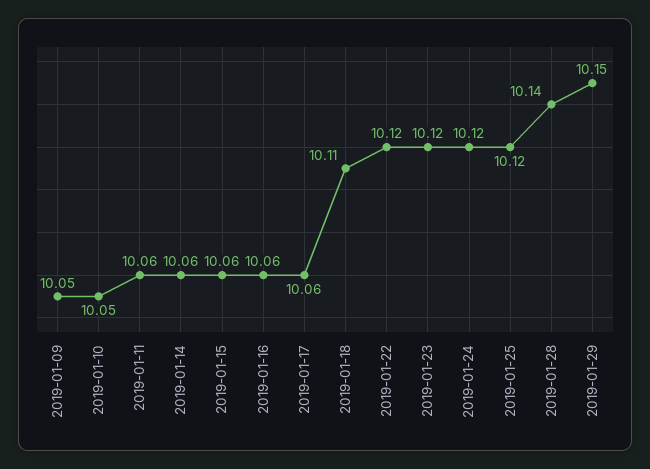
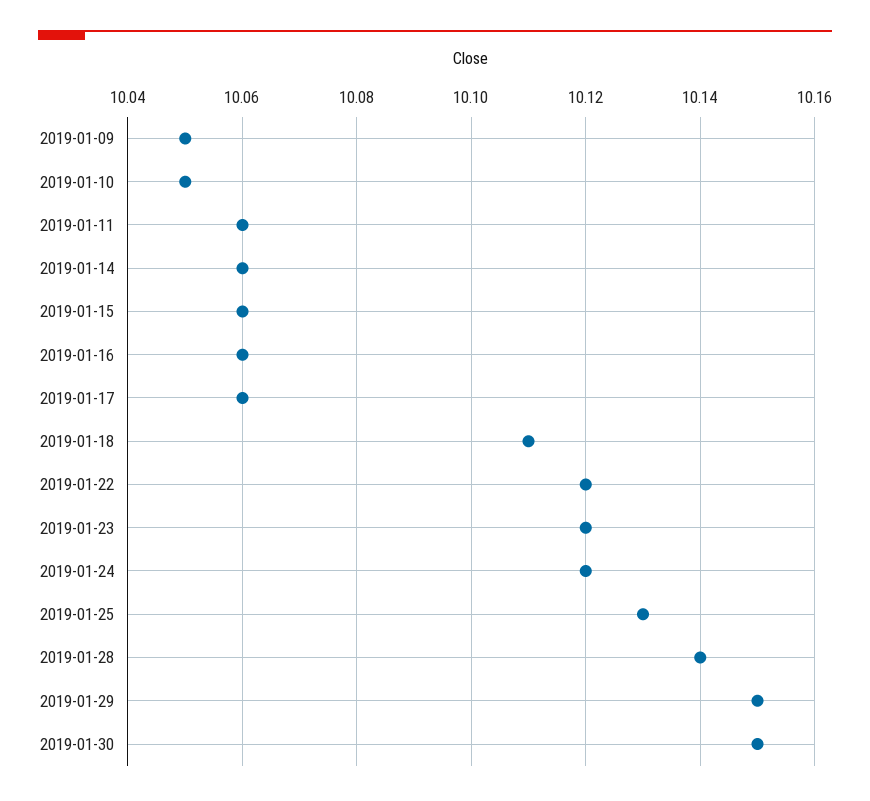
2019-01-25: 10.12 -> 10.13
2019-01-30: none -> 10.15

